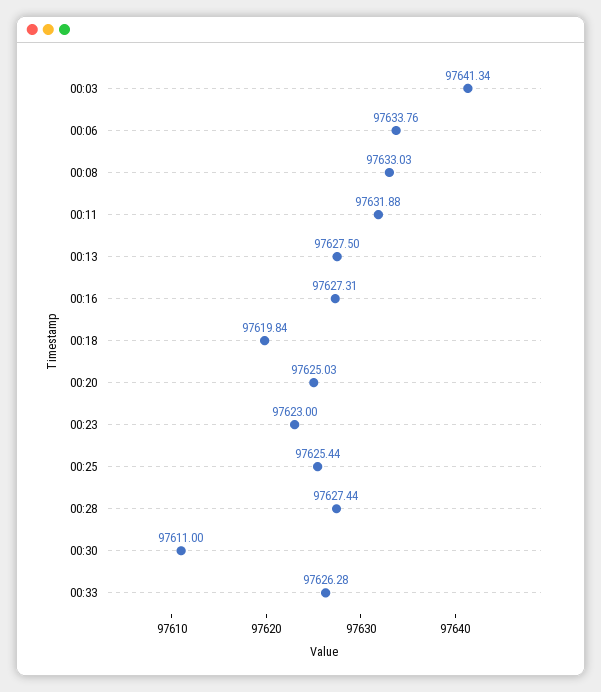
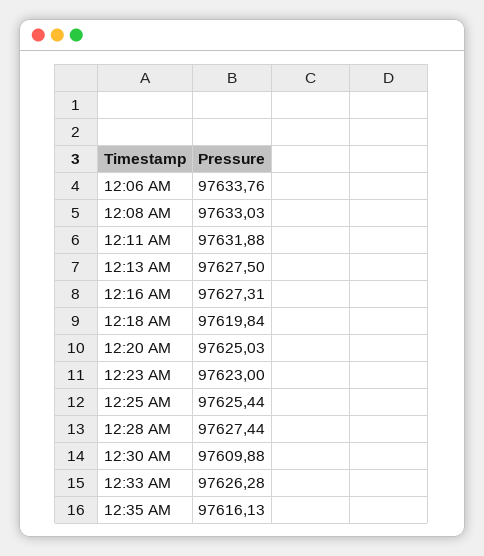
00:03: 97641.34 -> none
00:30: 97611 -> 97609.88
12:35 AM: none -> 97616.13

